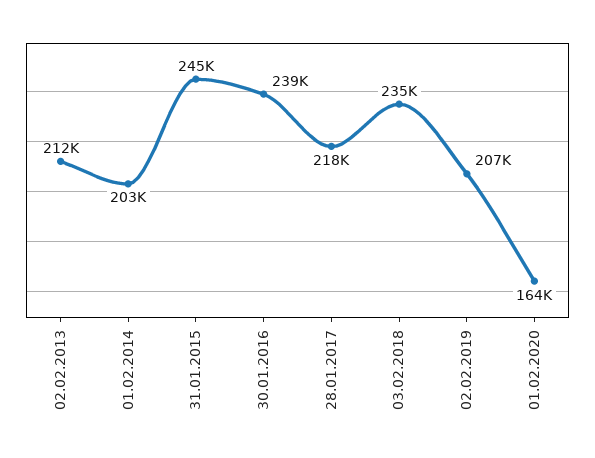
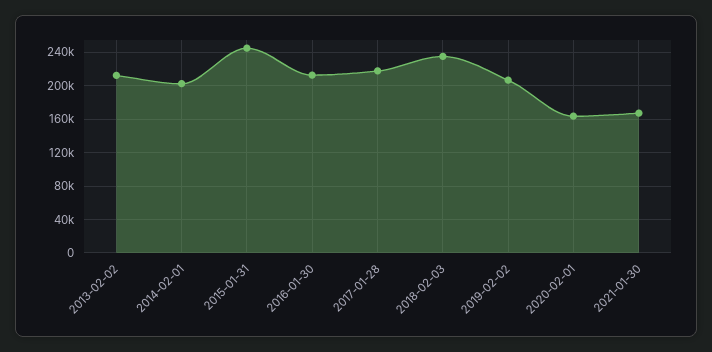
30.01.2016: 239000 -> 210000
2021-01-30: none -> 170000

